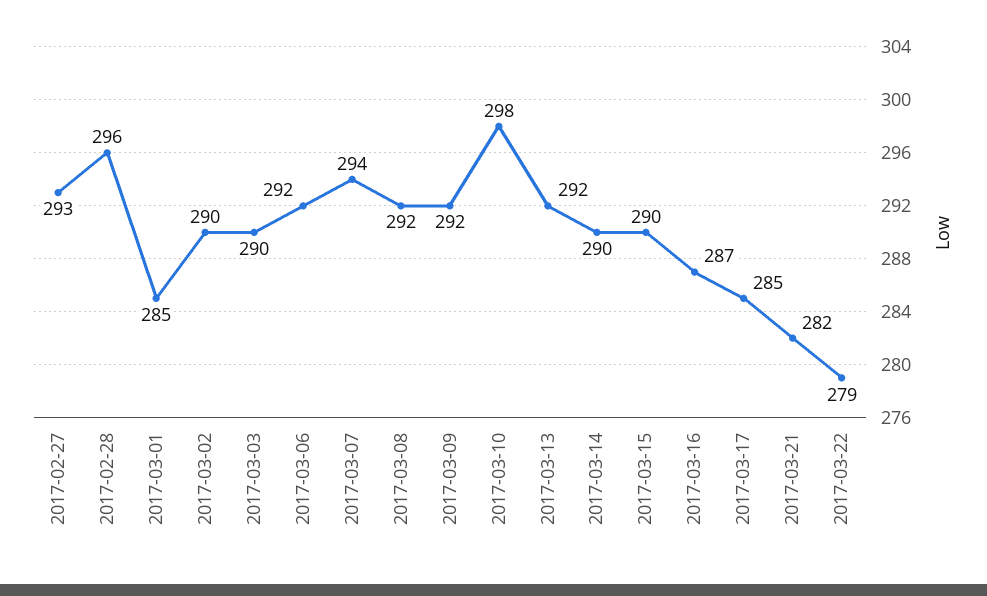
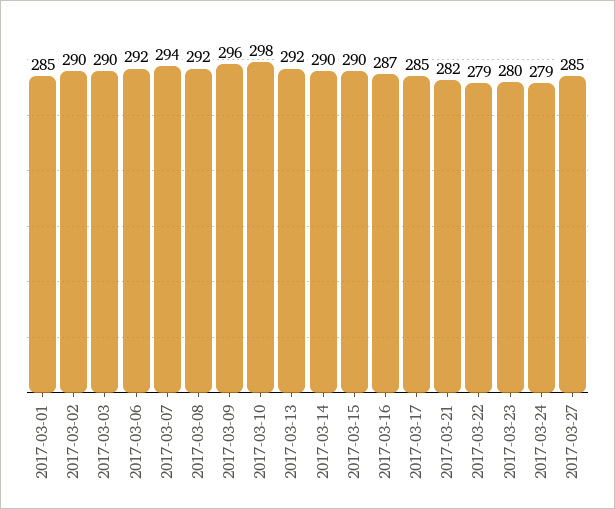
2017-02-27: 293 -> none
2017-02-28: 296 -> none
2017-03-09: 292 -> 296
2017-03-23: none -> 280
2017-03-24: none -> 279
2017-03-27: none -> 285

